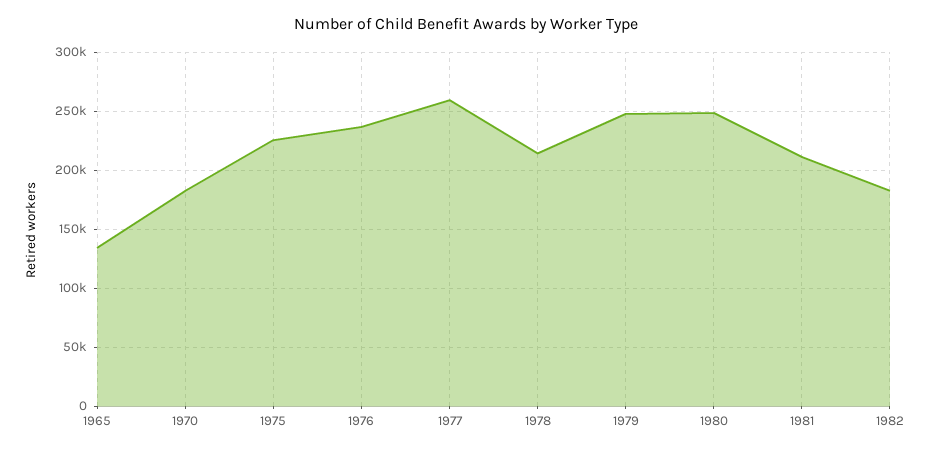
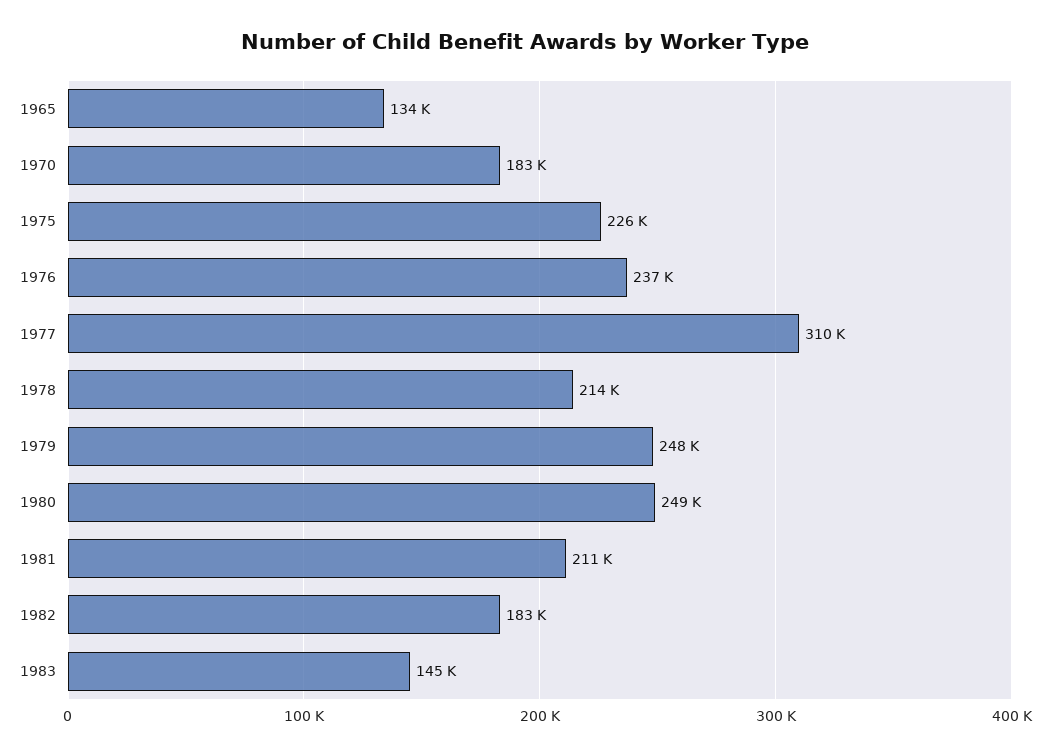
1977: 260000 -> 310000
1983: none -> 145000

